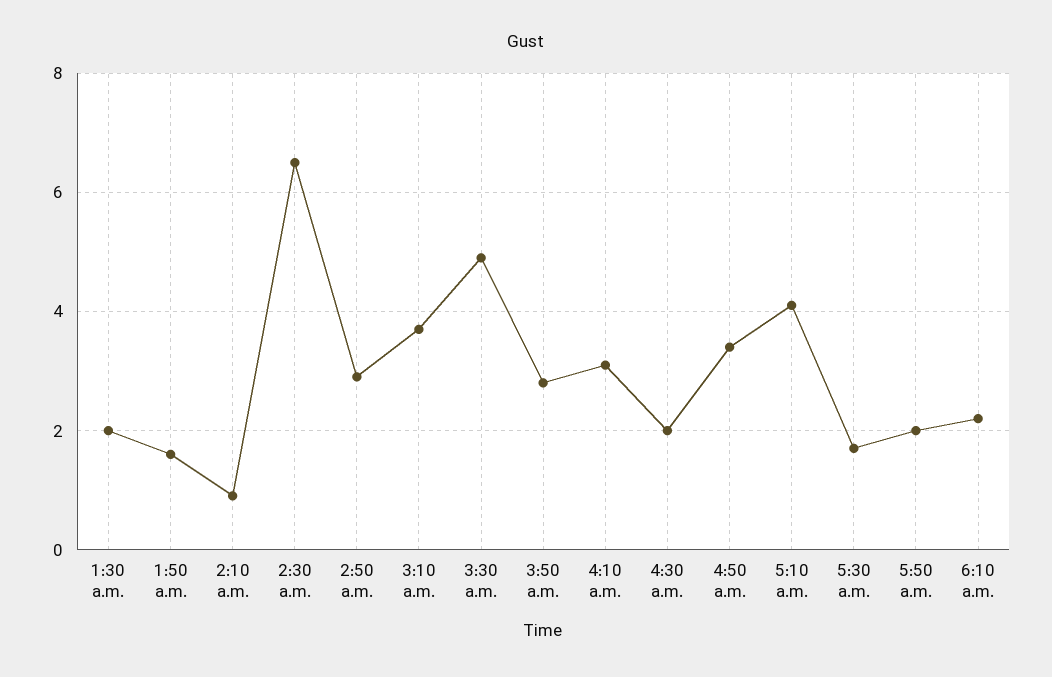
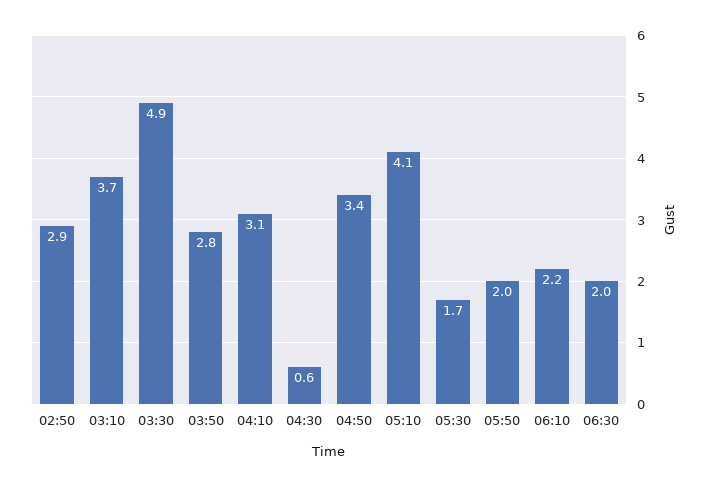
1:30 a.m.: 2 -> none
1:50 a.m.: 1.5 -> none
2:10 a.m.: 1 -> none
2:30 a.m.: 6.5 -> none
4:30 a.m.: 2 -> 0.6
06:30: none -> 2

